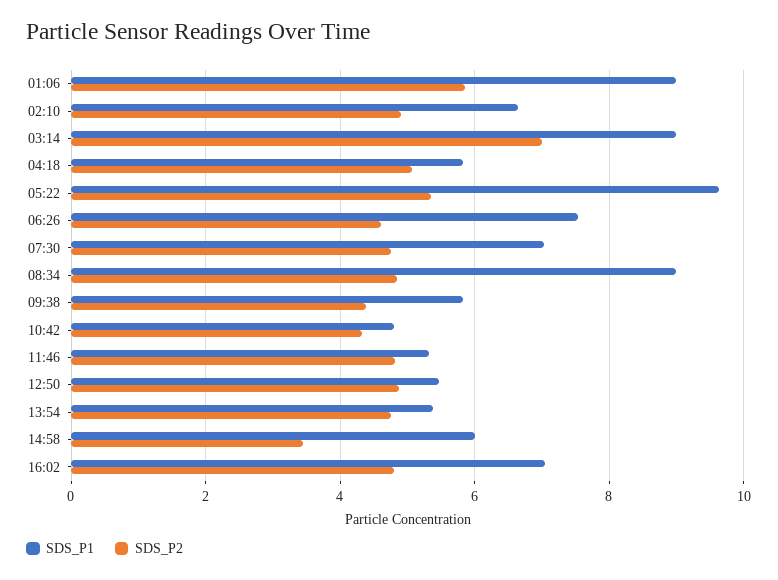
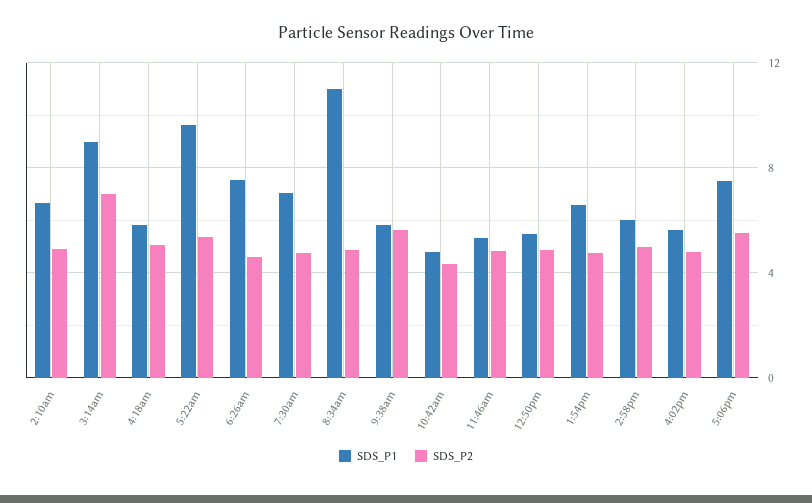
SDS_P1, 01:06: 9 -> none
SDS_P2, 01:06: 5.8 -> none
SDS_P1, 08:34: 9 -> 11
SDS_P2, 09:38: 4.4 -> 5.5
SDS_P1, 13:54: 5.4 -> 6.5
SDS_P2, 14:58: 3.4 -> 5
SDS_P1, 16:02: 7 -> 5.5
SDS_P1, 5:06pm: none -> 7.5
SDS_P2, 5:06pm: none -> 5.5

